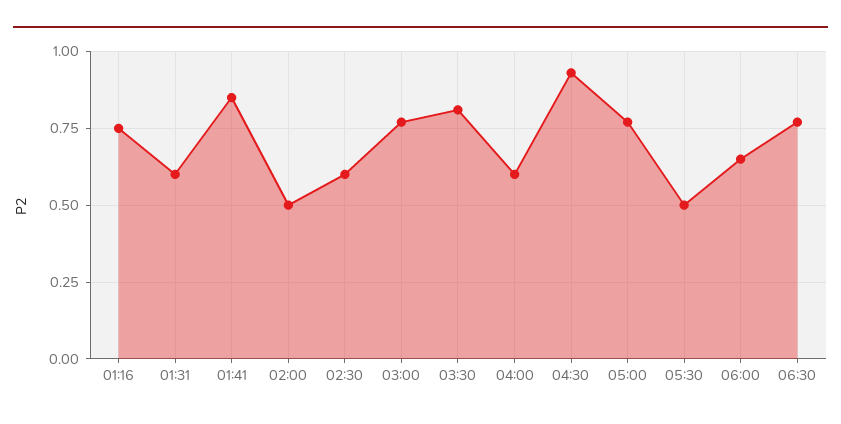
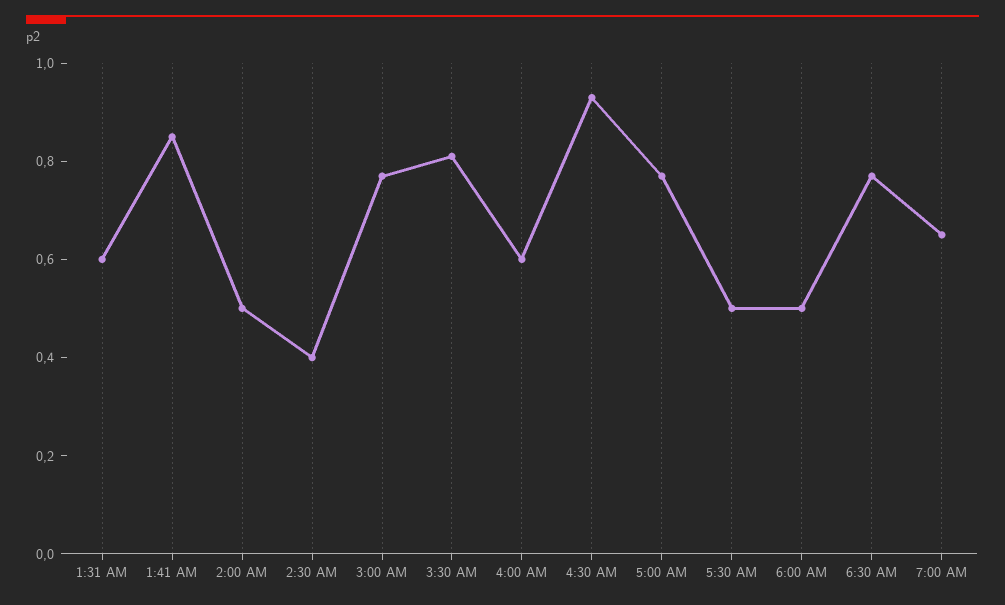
01:16: 0.75 -> none
02:30: 0.6 -> 0.4
06:00: 0.65 -> 0.5
7:00 AM: none -> 0.65

